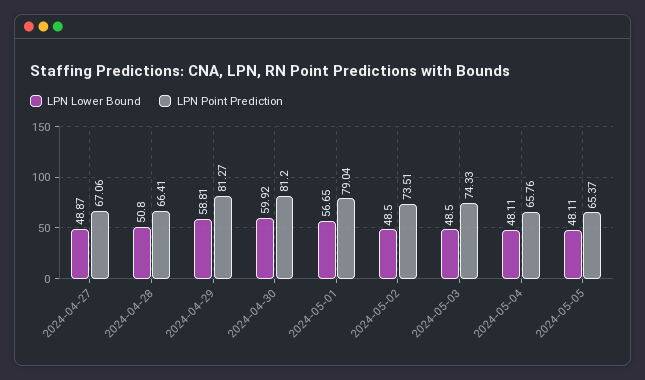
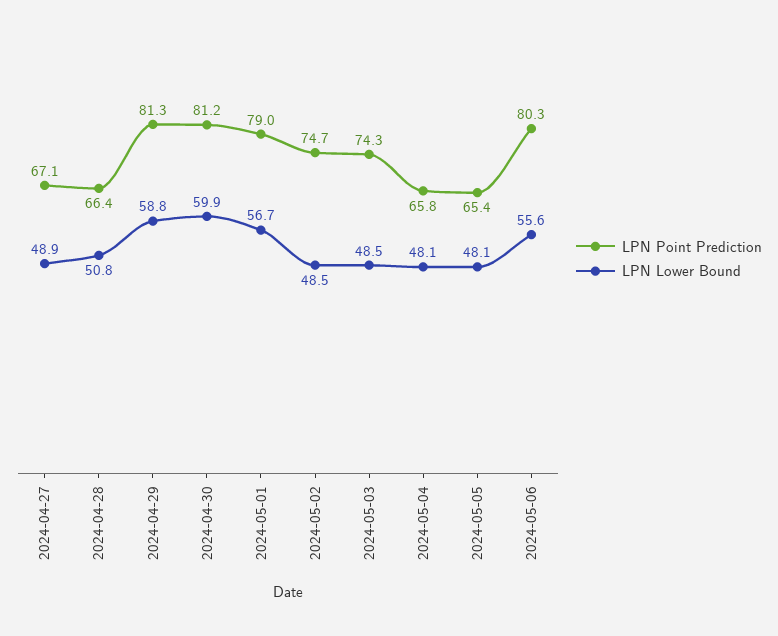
LPN Point Prediction, 2024-05-02: 73.51 -> 74.7
LPN Point Prediction, 2024-05-06: none -> 80.3
LPN Lower Bound, 2024-05-06: none -> 55.6

